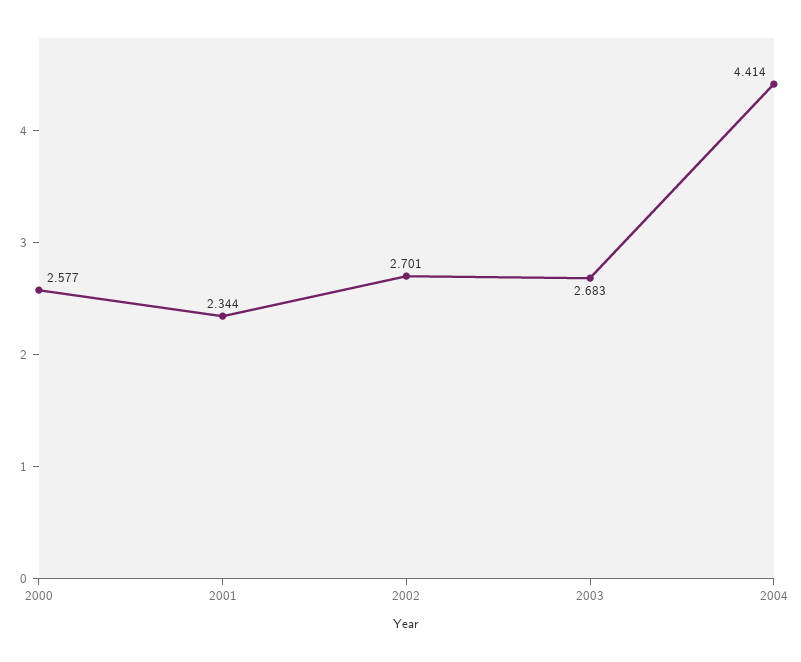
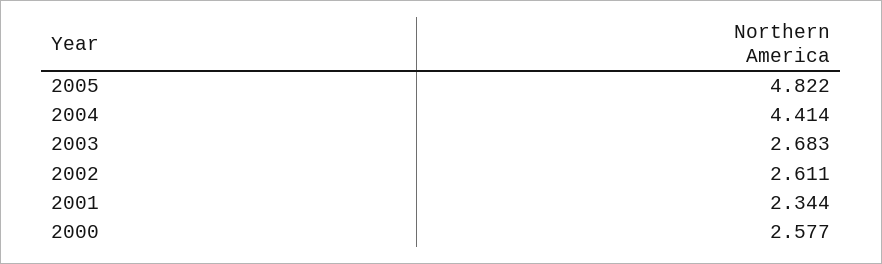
2002: 2.701 -> 2.611
2005: none -> 4.822

